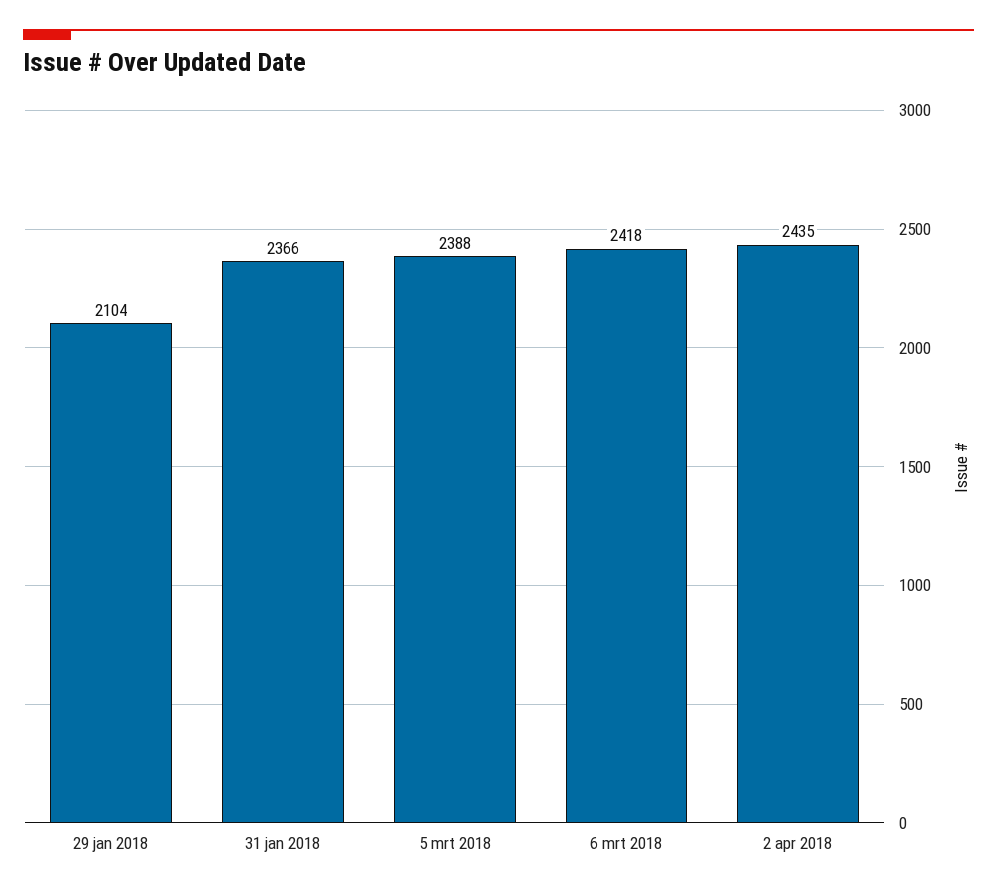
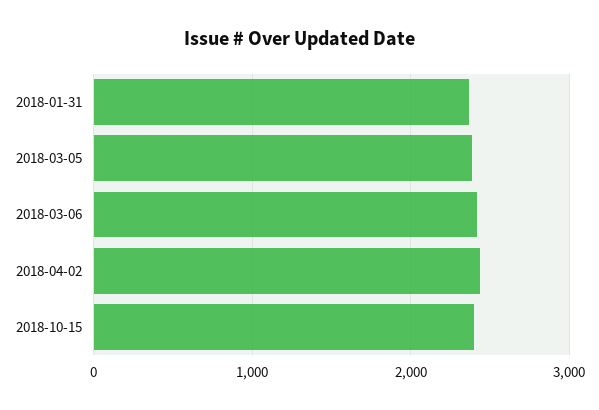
29 jan 2018: 2104 -> none
2018-10-15: none -> 2400

